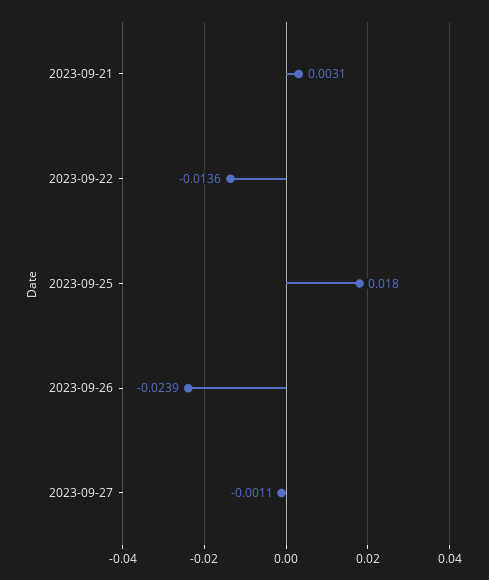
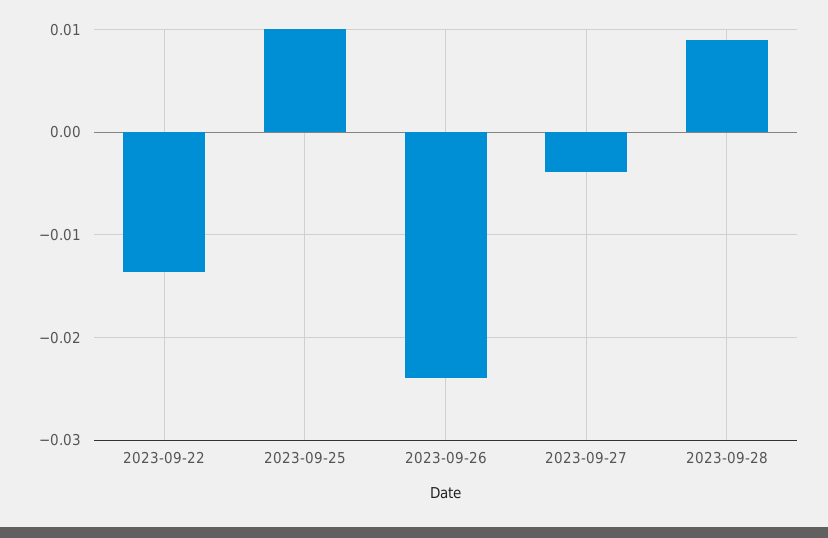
2023-09-21: 0.0031 -> none
2023-09-25: 0.018 -> 0.01
2023-09-27: -0.0011 -> -0.004
2023-09-28: none -> 0.009

